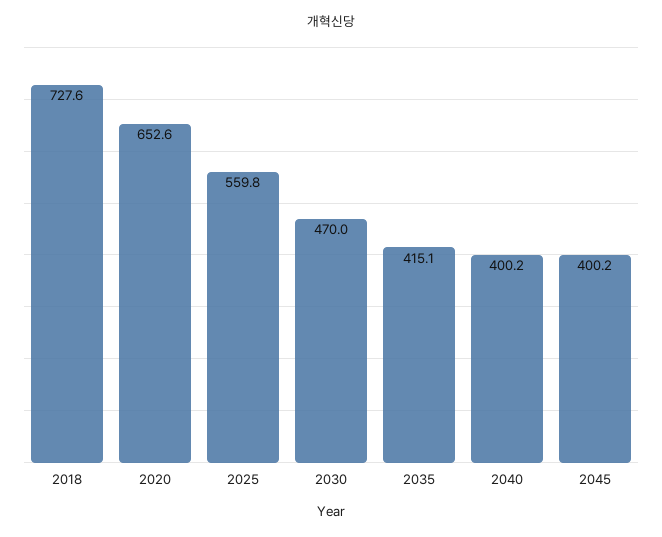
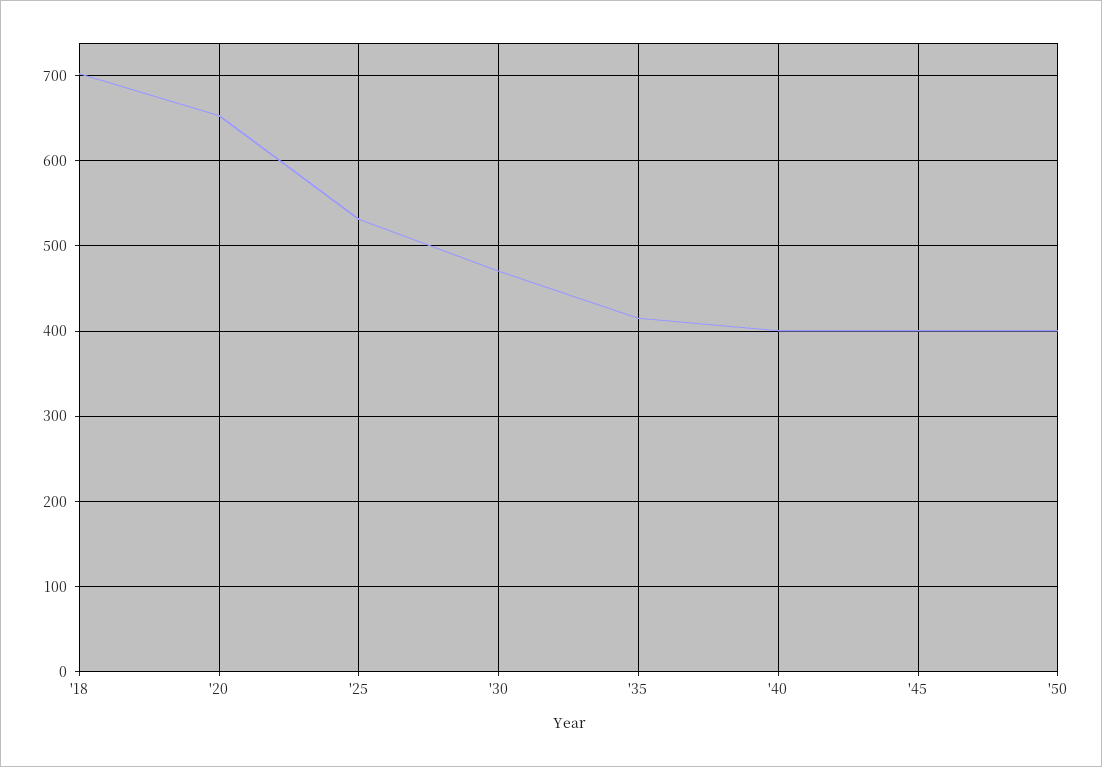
2018: 727.6 -> 700
2025: 559.8 -> 530
'50: none -> 400

